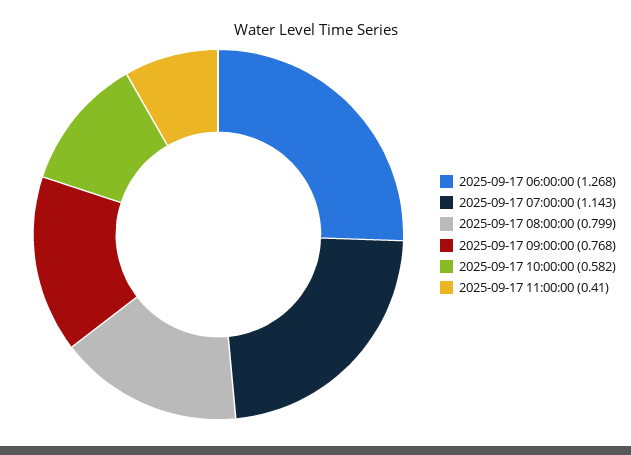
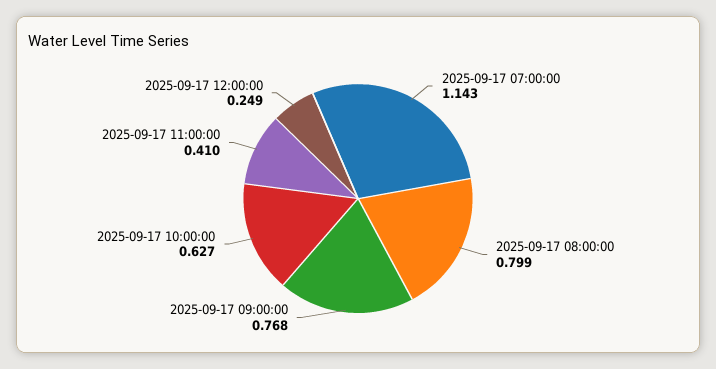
2025-09-17 06:00:00: 1.268 -> none
2025-09-17 10:00:00: 0.582 -> 0.627
2025-09-17 12:00:00: none -> 0.249

